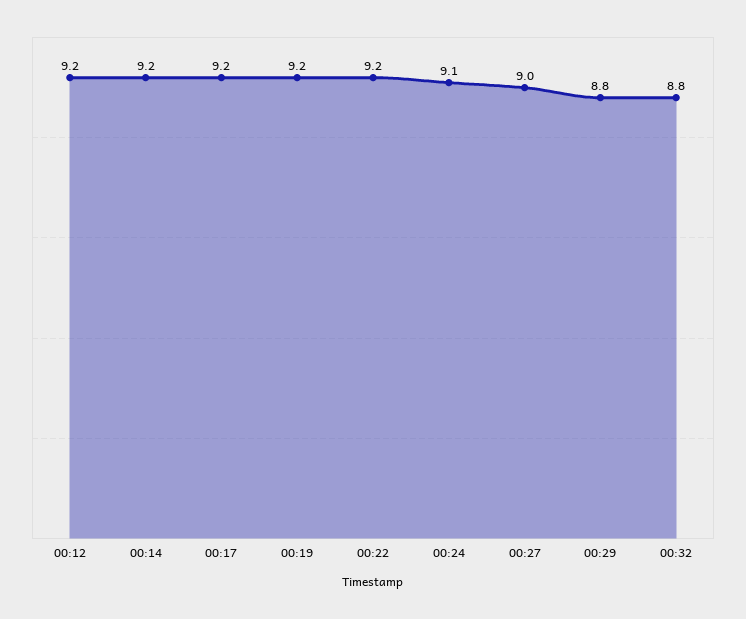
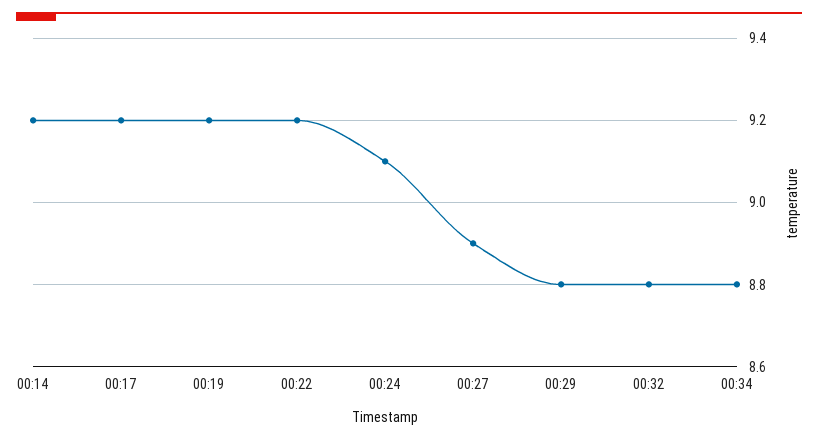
00:12: 9.2 -> none
00:27: 9 -> 8.9
00:34: none -> 8.8

